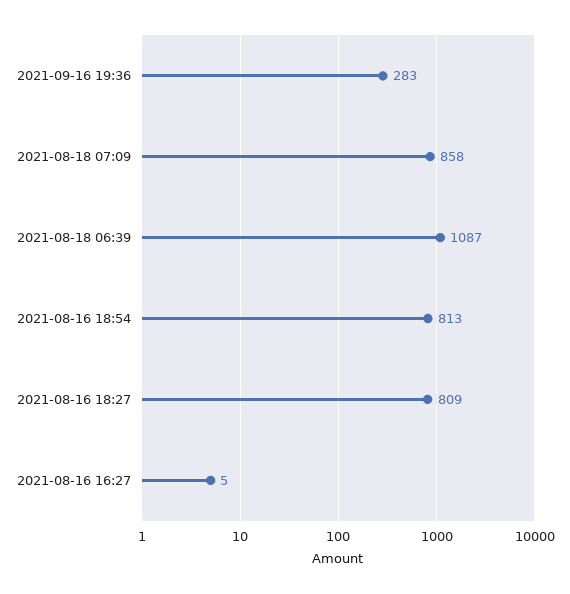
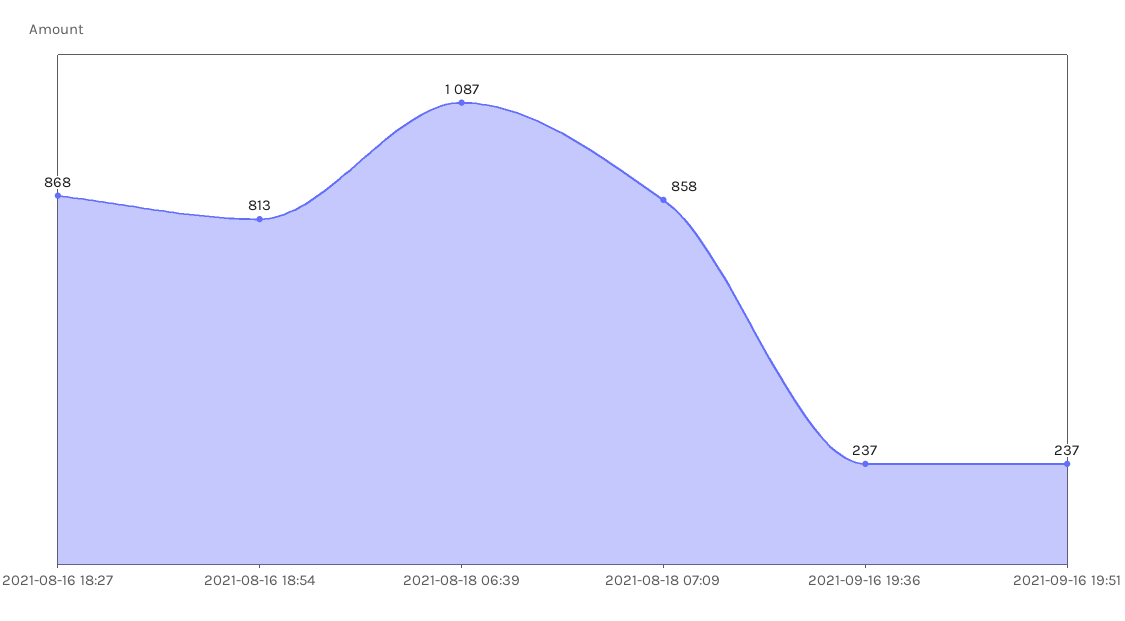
2021-09-16 19:36: 283 -> 237
2021-08-16 18:27: 809 -> 868
2021-08-16 16:27: 5 -> none
2021-09-16 19:51: none -> 237

